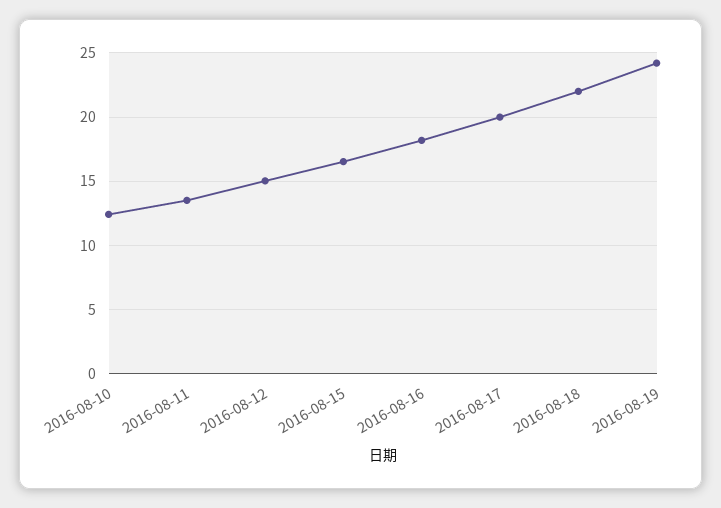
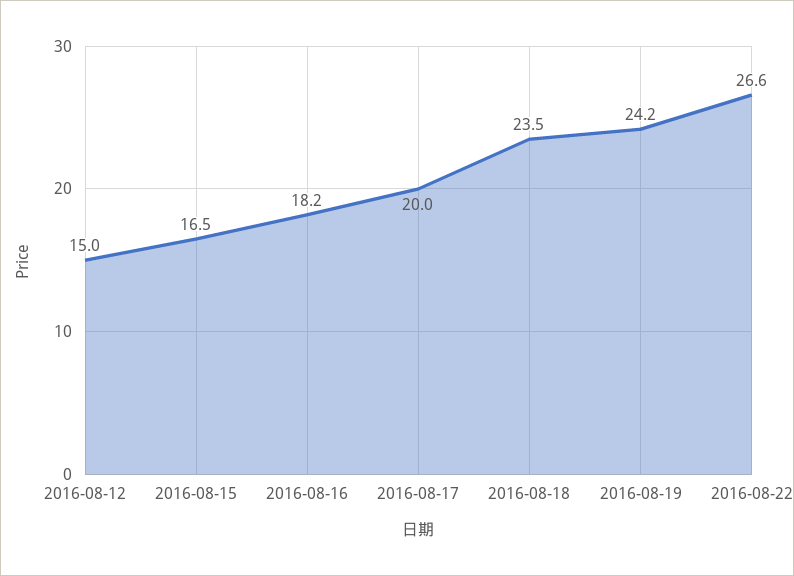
2016-08-10: 12.5 -> none
2016-08-11: 13.5 -> none
2016-08-18: 22 -> 23.5
2016-08-22: none -> 26.6

